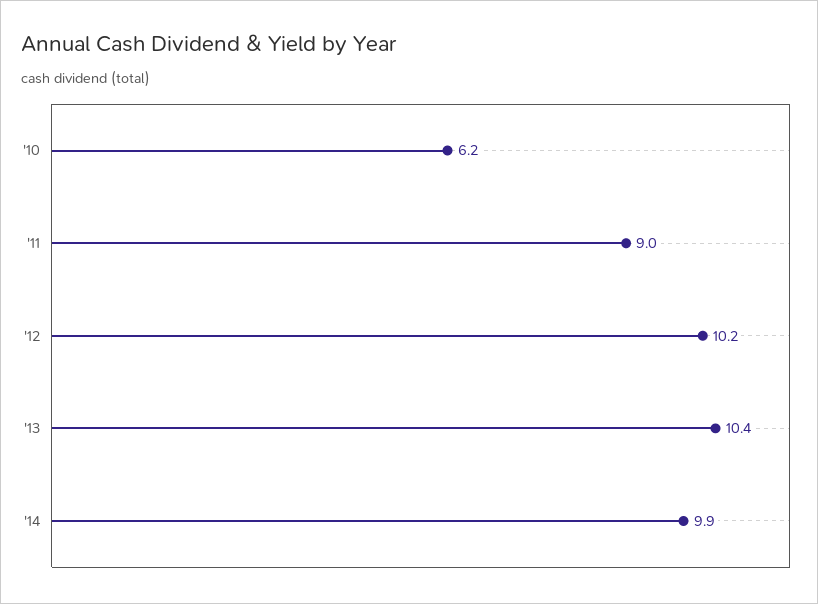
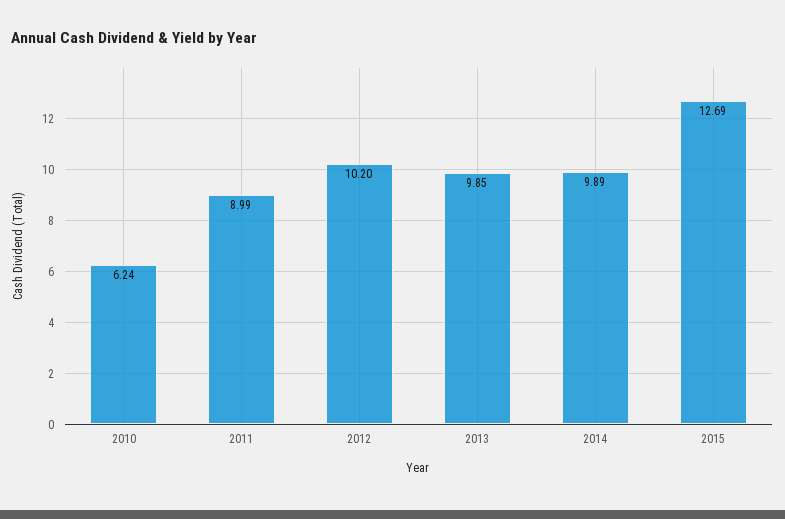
'13: 10.4 -> 9.85
2015: none -> 12.69

